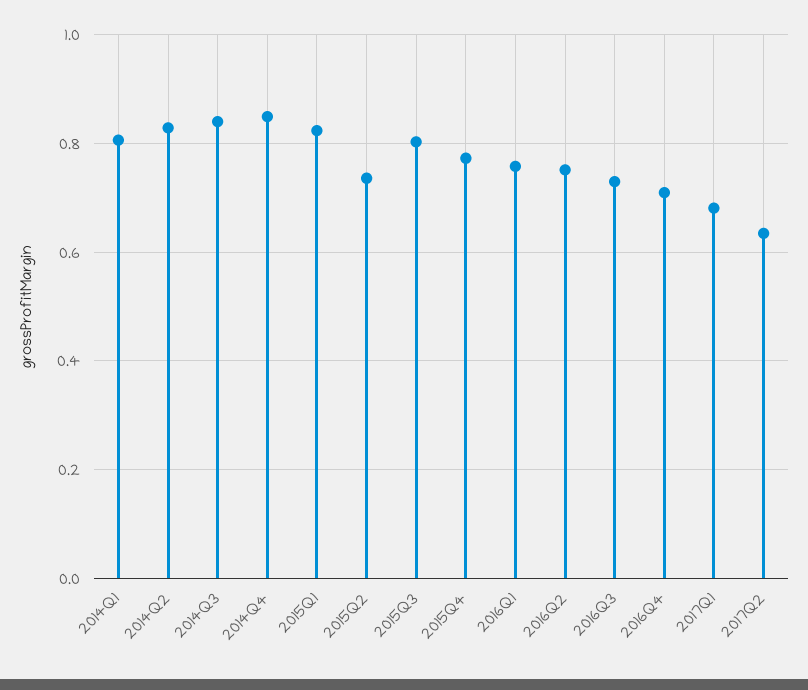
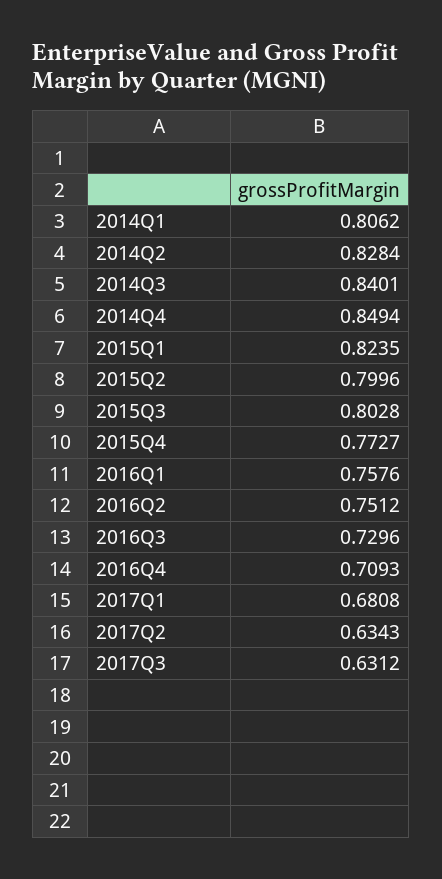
2015Q2: 0.74 -> 0.7996
2017Q3: none -> 0.6312

